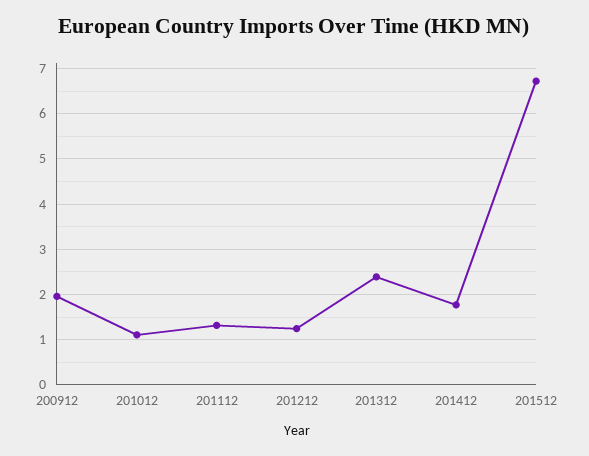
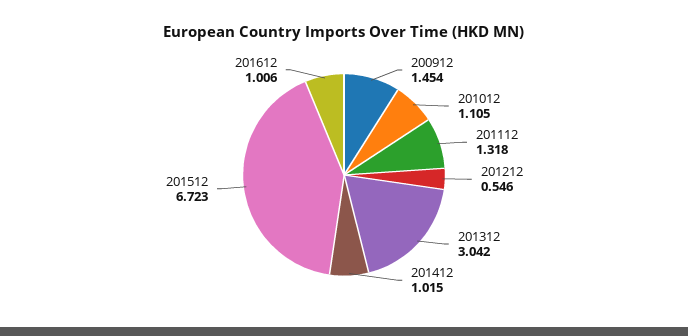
200912: 2 -> 1.454
201212: 1.2 -> 0.546
201312: 2.4 -> 3.042
201412: 1.8 -> 1.015
201612: none -> 1.006

